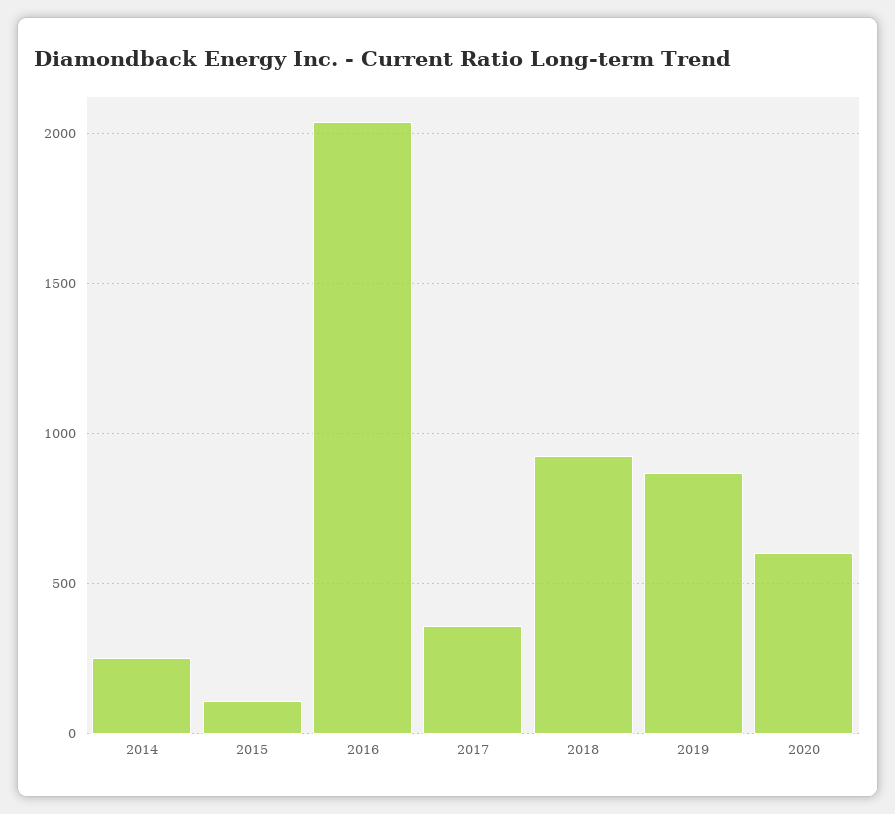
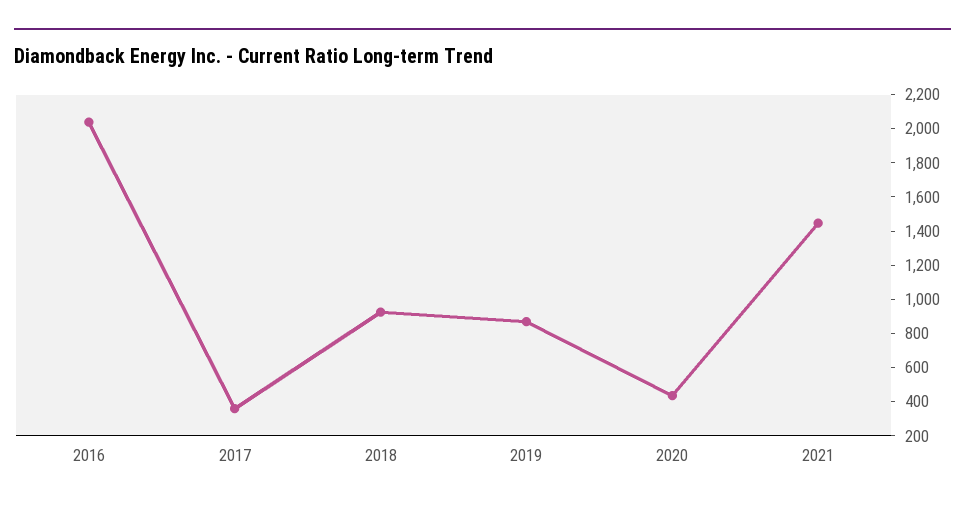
2014: 250 -> none
2015: 100 -> none
2020: 600 -> 450
2021: none -> 1450

